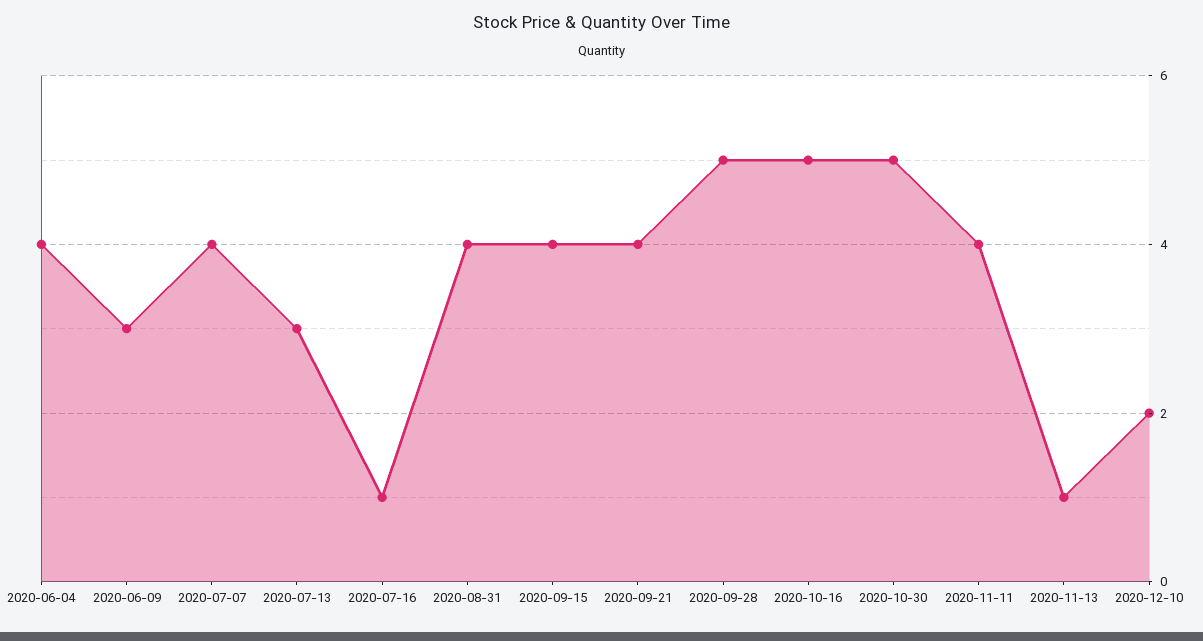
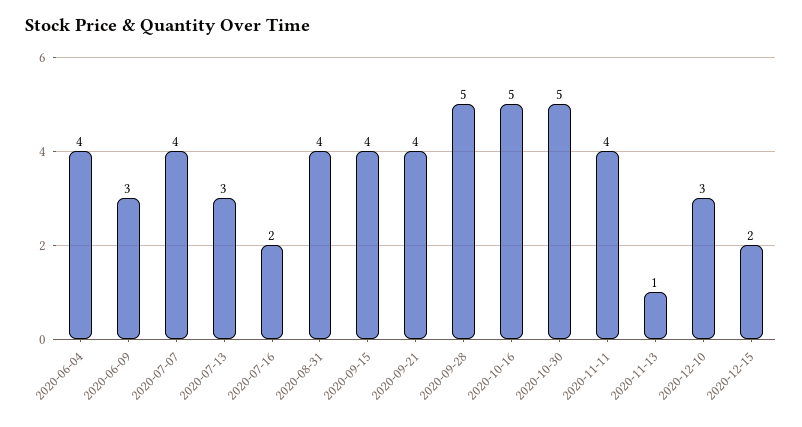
2020-07-16: 1 -> 2
2020-12-10: 2 -> 3
2020-12-15: none -> 2

